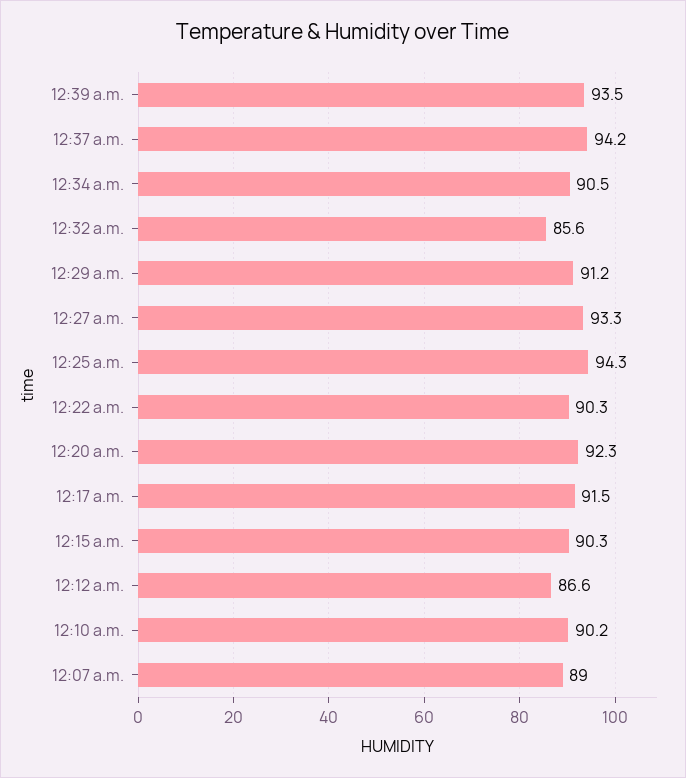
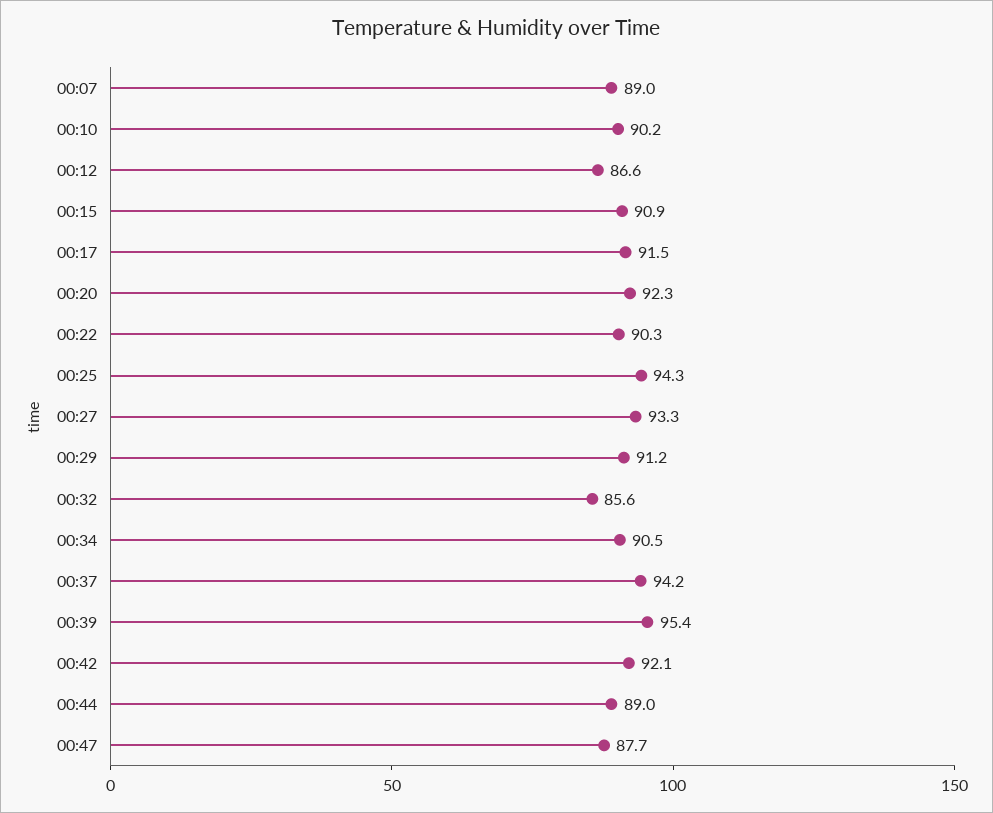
12:39 a.m.: 93.5 -> 95.4
12:15 a.m.: 90.3 -> 90.9
00:42: none -> 92.1
00:44: none -> 89
00:47: none -> 87.7

